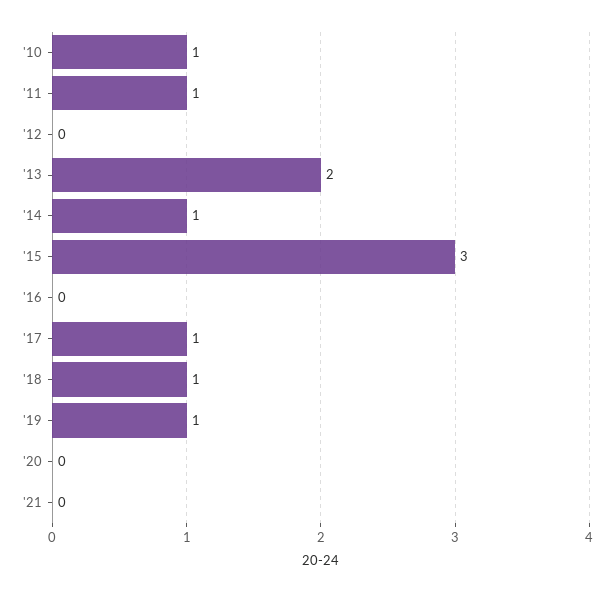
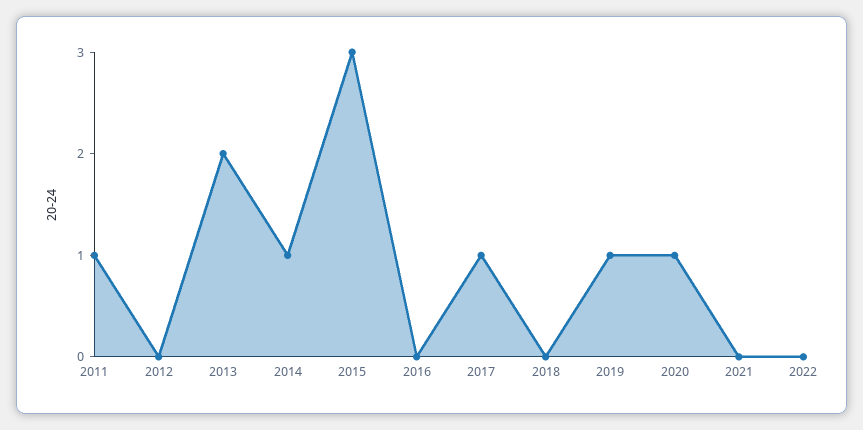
'10: 1 -> none
'18: 1 -> 0
'20: 0 -> 1
2022: none -> 0

